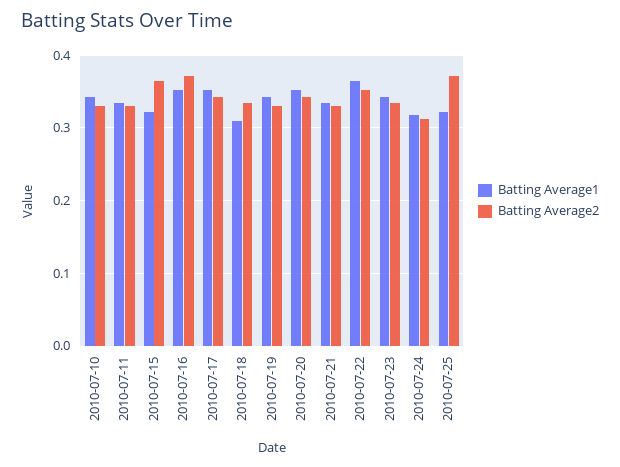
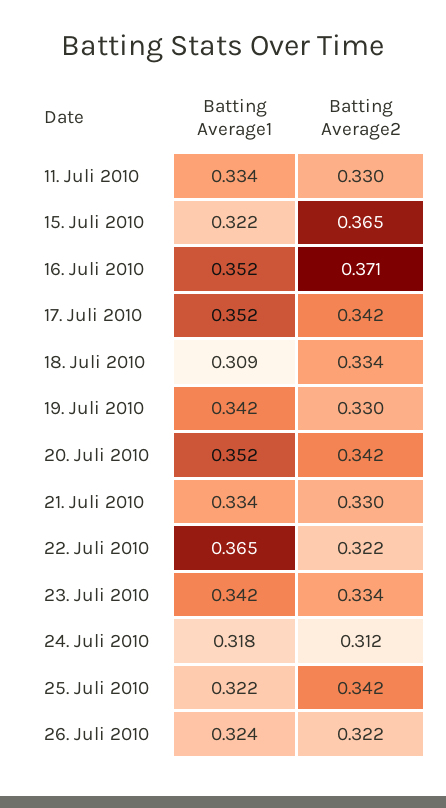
Batting Average1, 2010-07-10: 0.34 -> none
Batting Average2, 2010-07-10: 0.33 -> none
Batting Average2, 2010-07-22: 0.35 -> 0.322
Batting Average2, 2010-07-25: 0.37 -> 0.342
Batting Average1, 26. Juli 2010: none -> 0.324
Batting Average2, 26. Juli 2010: none -> 0.322

